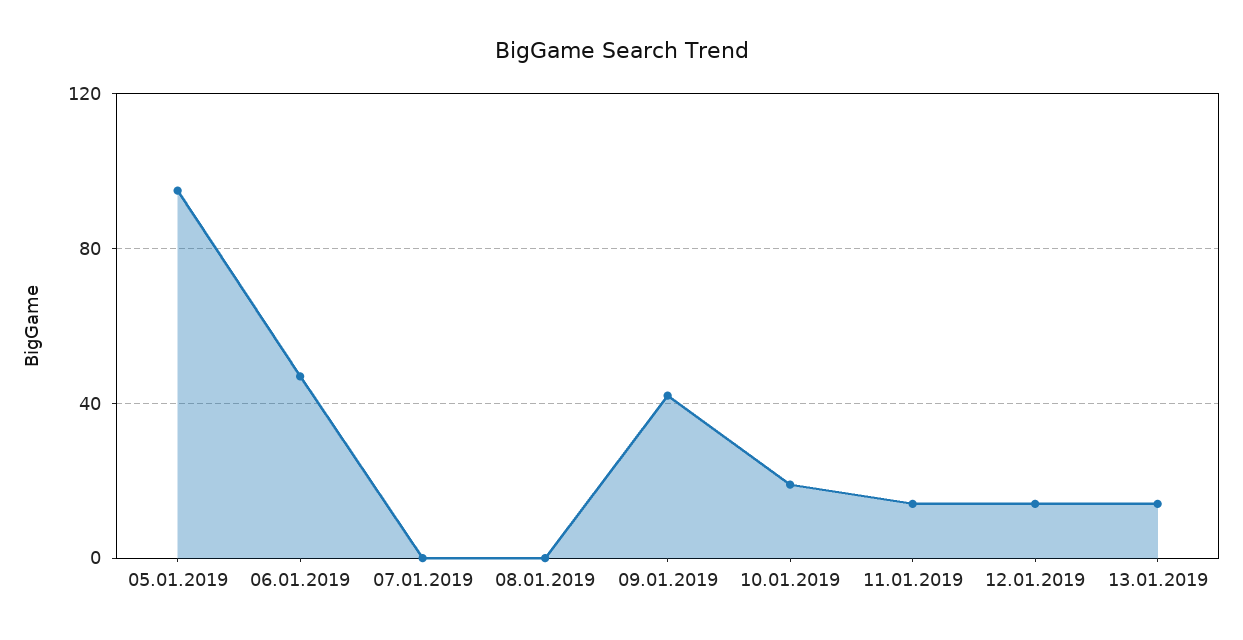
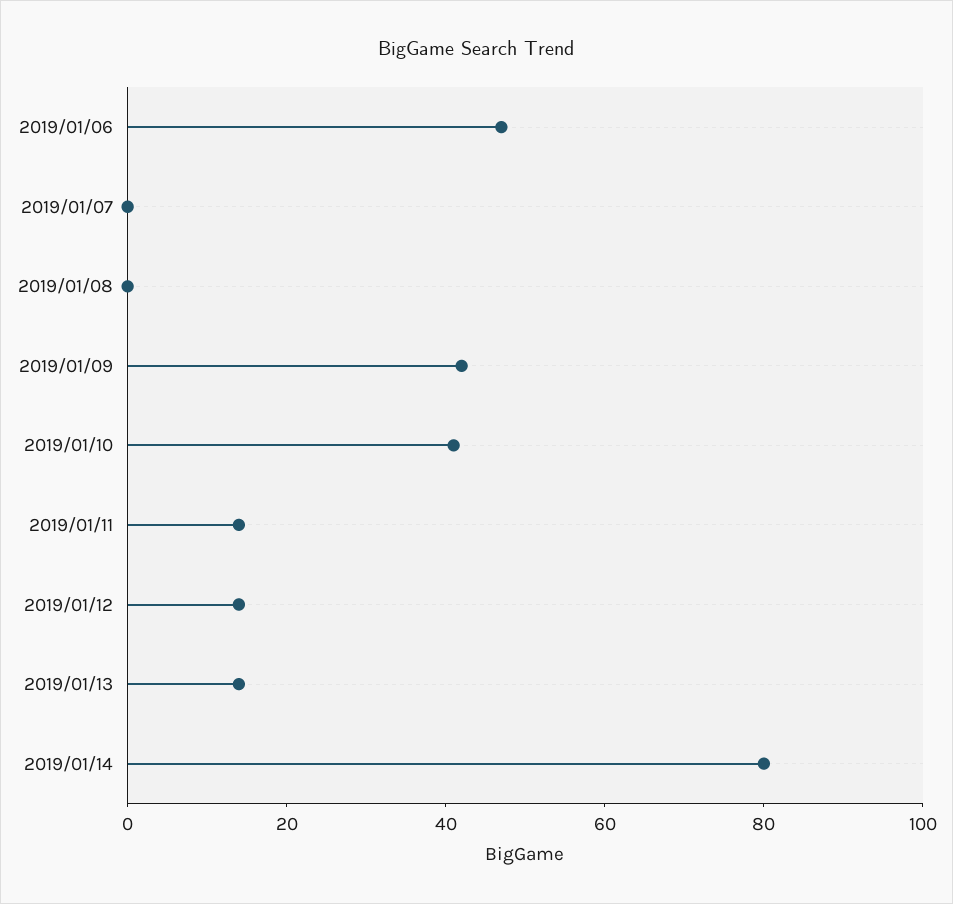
05.01.2019: 95 -> none
10.01.2019: 20 -> 40
2019/01/14: none -> 80

